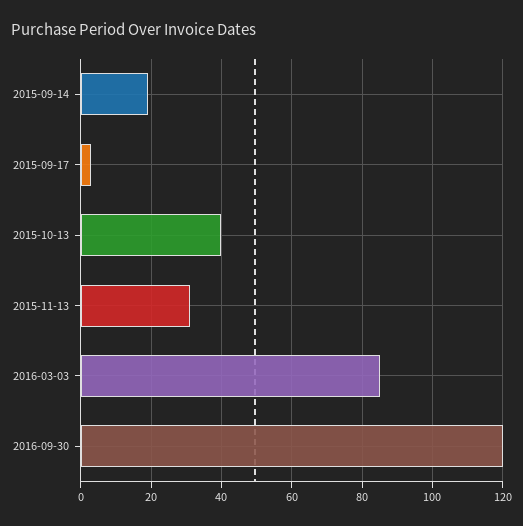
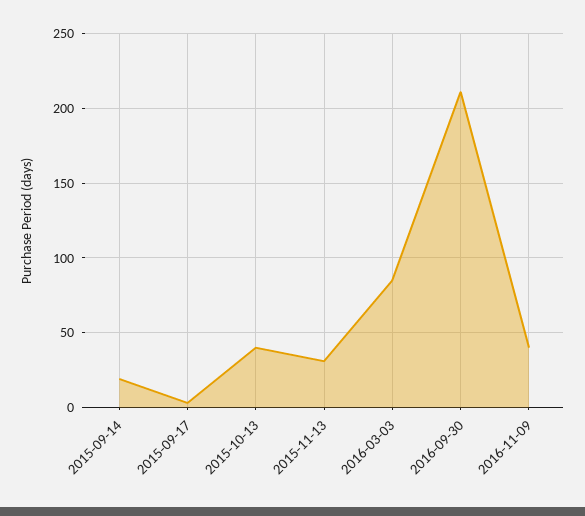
2016-09-30: 120 -> 210
2016-11-09: none -> 40

